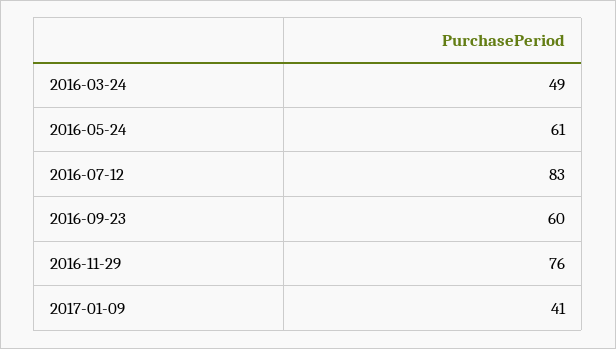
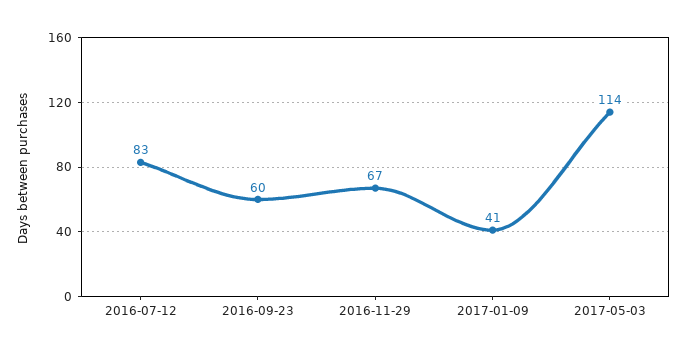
2016-03-24: 49 -> none
2016-05-24: 61 -> none
2016-11-29: 76 -> 67
2017-05-03: none -> 114

